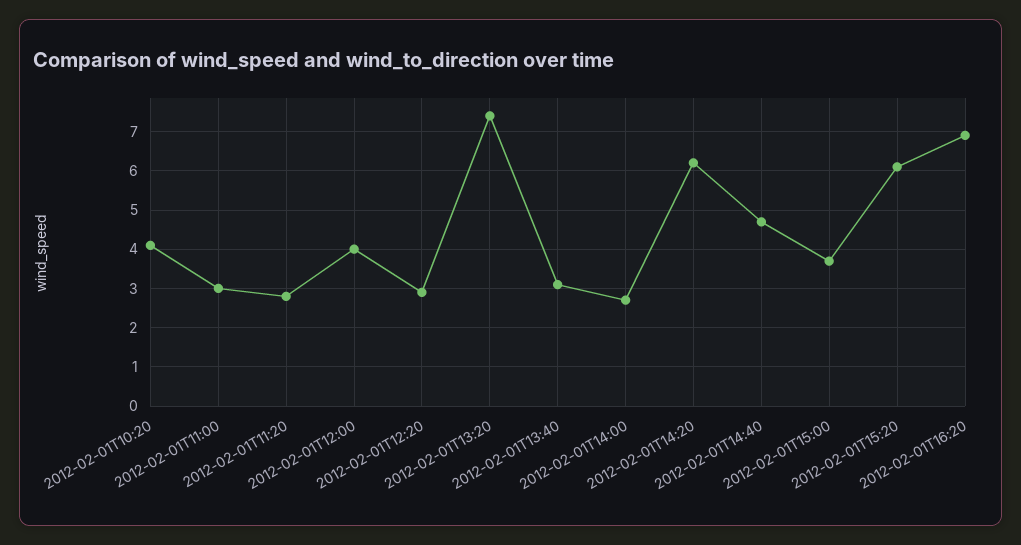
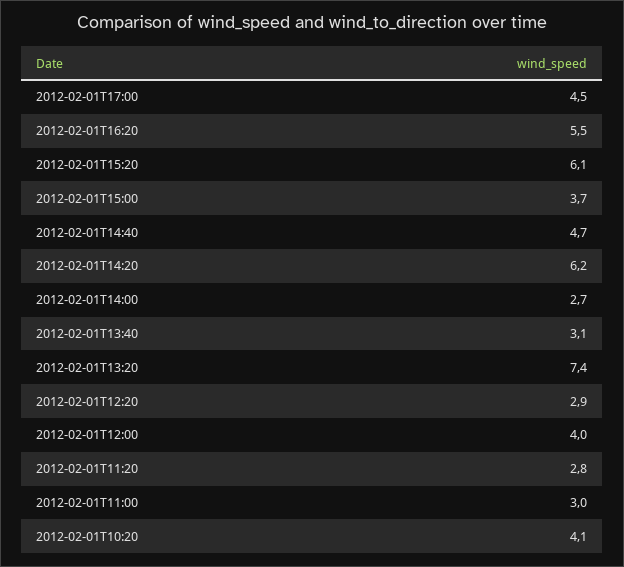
2012-02-01T16:20: 7 -> 5.5
2012-02-01T17:00: none -> 4.5

